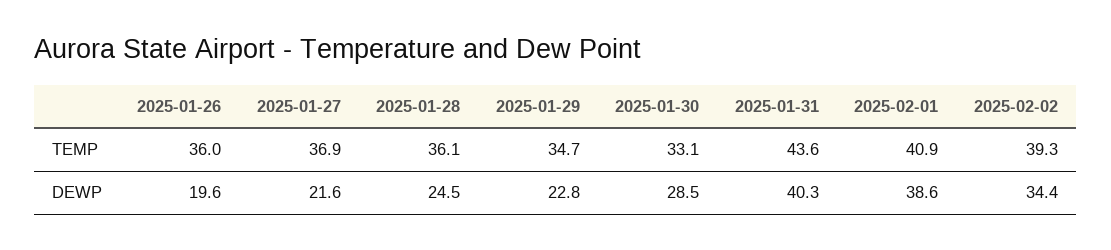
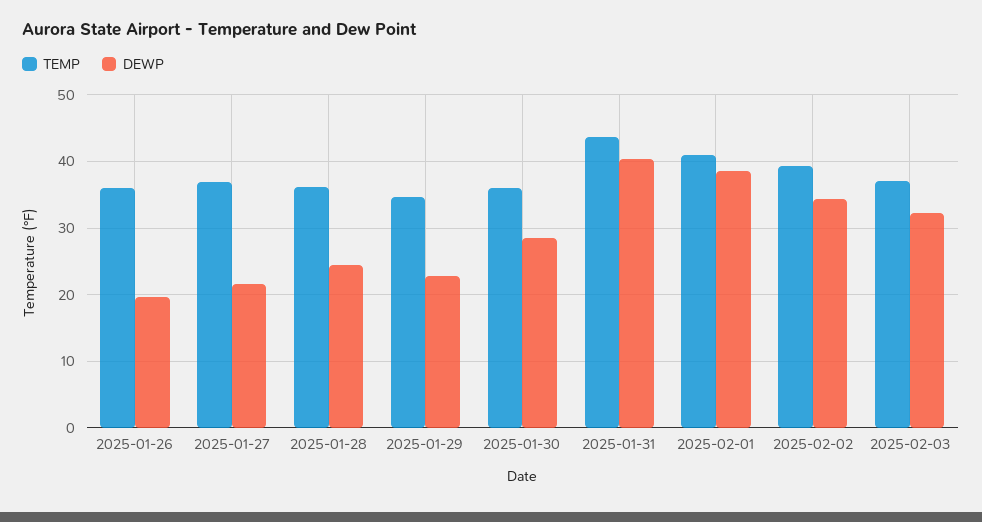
TEMP, 2025-01-30: 33.1 -> 36
TEMP, 2025-02-03: none -> 37
DEWP, 2025-02-03: none -> 32

